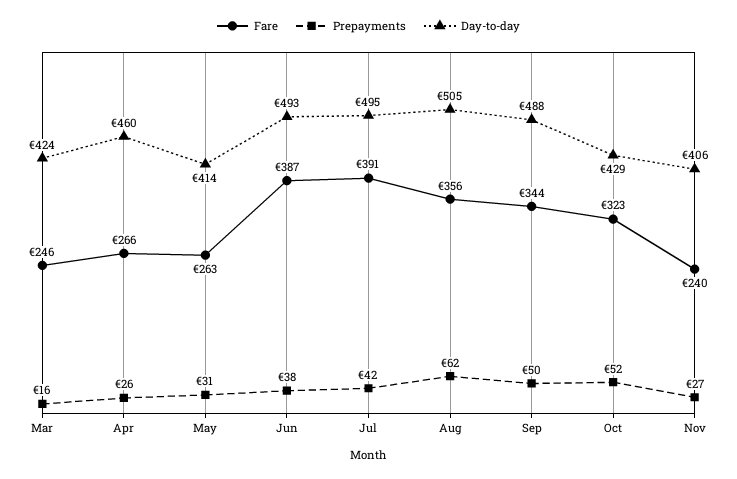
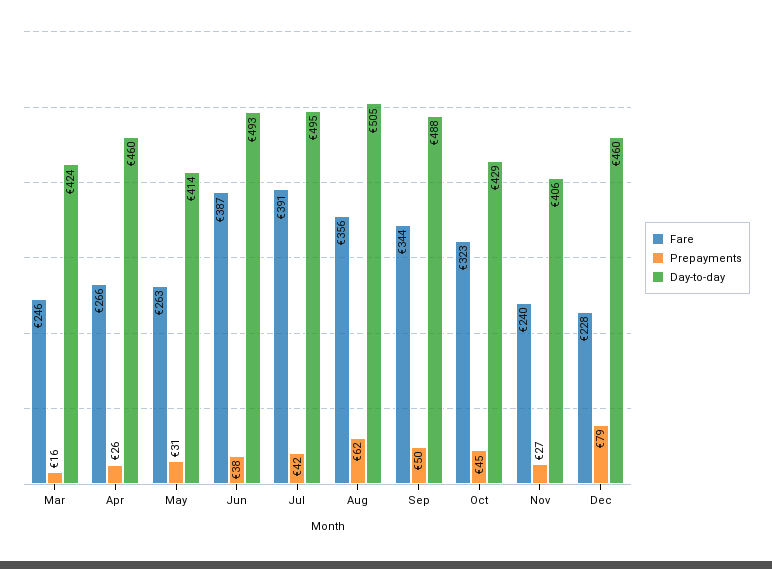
Prepayments, Oct: 52 -> 45
Fare, Dec: none -> 228
Prepayments, Dec: none -> 79
Day-to-day, Dec: none -> 460

